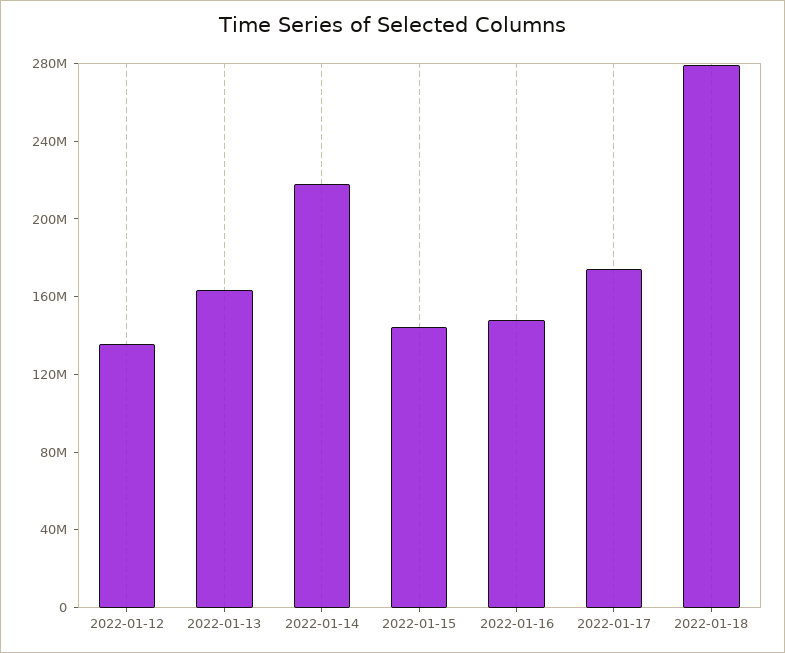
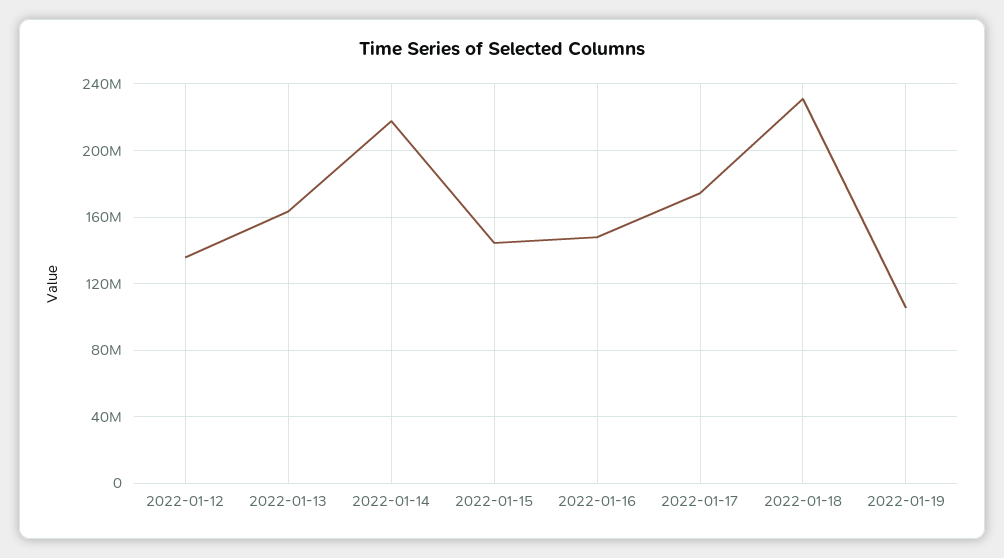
2022-01-18: 280000000 -> 230000000
2022-01-19: none -> 105000000

